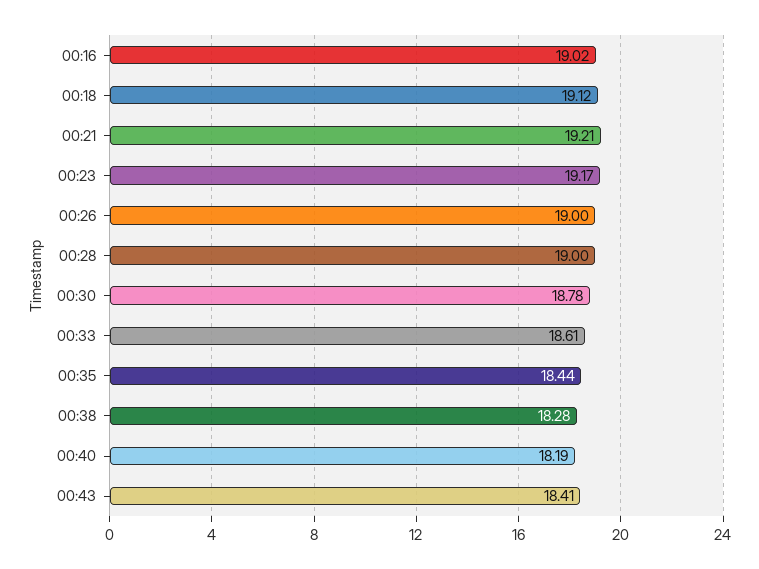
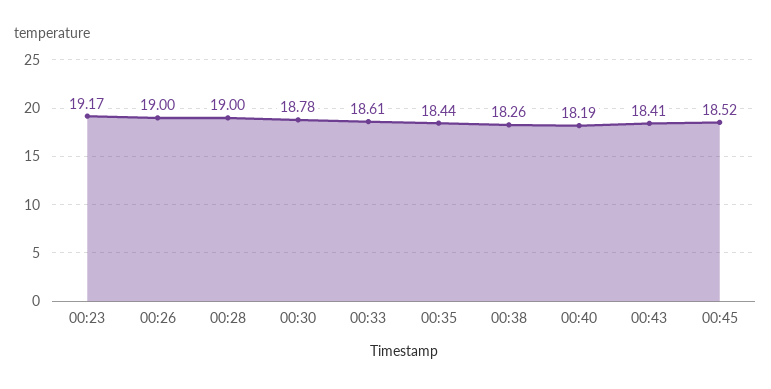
00:16: 19.02 -> none
00:18: 19.12 -> none
00:21: 19.21 -> none
00:38: 18.28 -> 18.26
00:45: none -> 18.52

